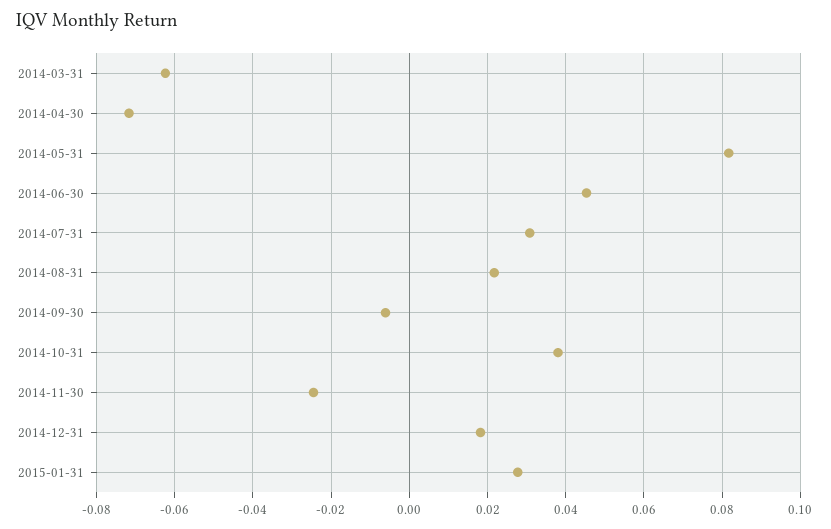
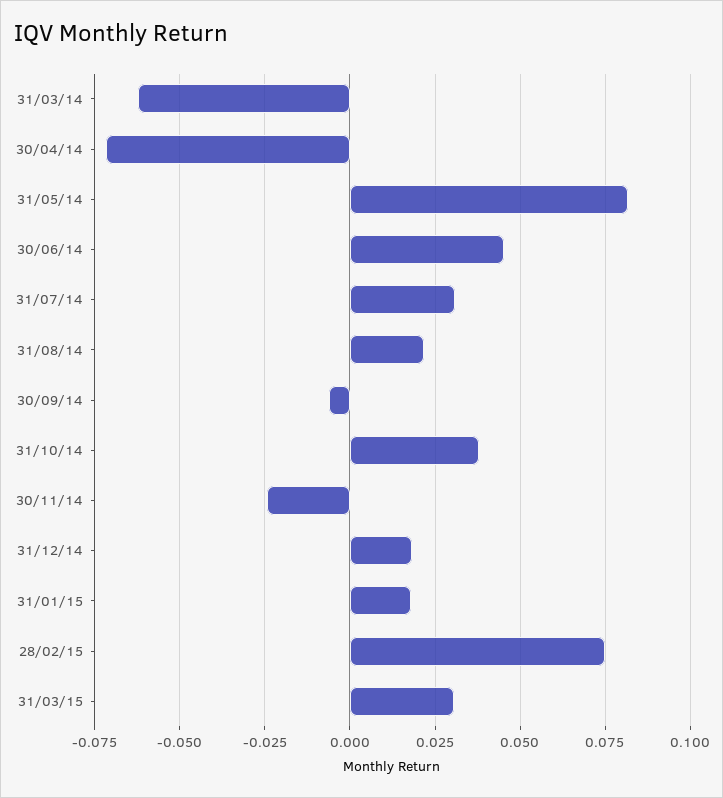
2015-01-31: 0.028 -> 0.0175
28/02/15: none -> 0.075
31/03/15: none -> 0.03

